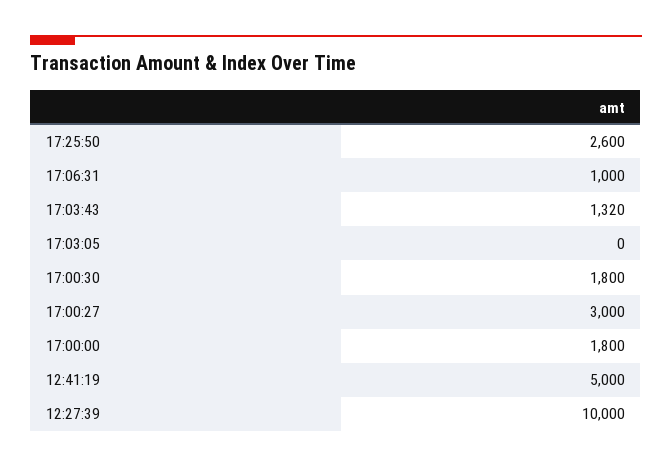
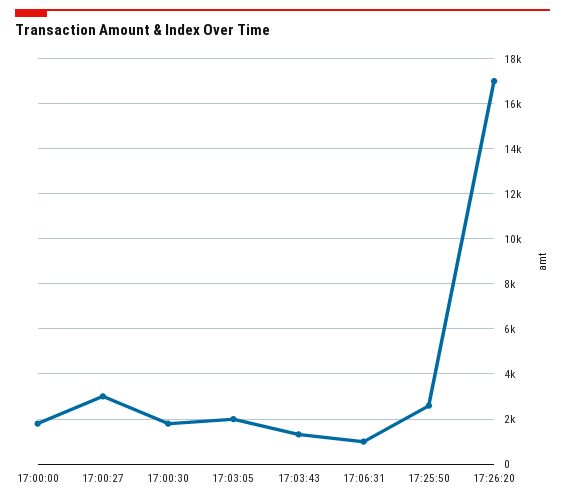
17:03:05: 0 -> 2000
12:41:19: 5000 -> none
12:27:39: 10000 -> none
17:26:20: none -> 17000

